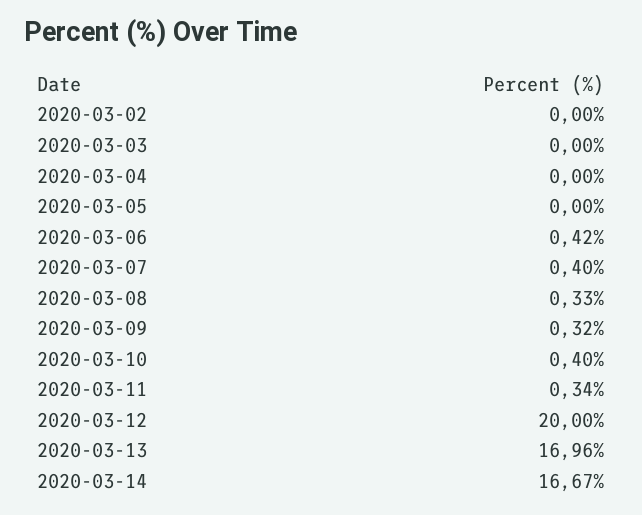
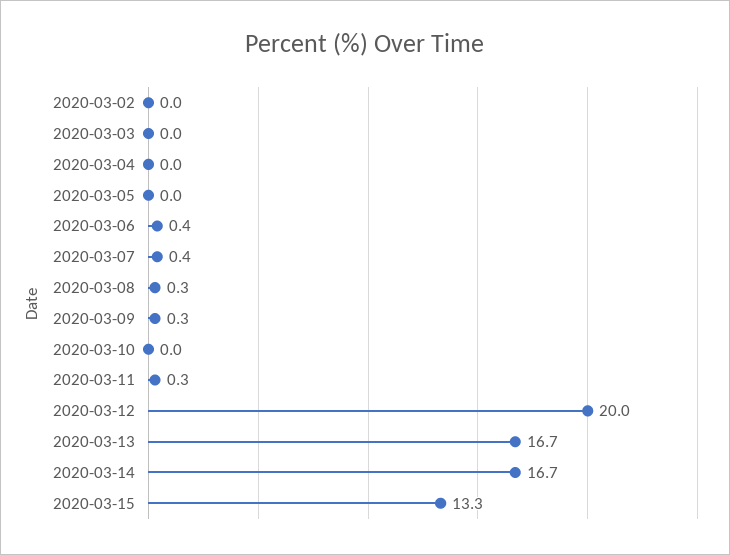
2020-03-10: 0.4 -> 0
2020-03-13: 16.96 -> 16.7
2020-03-15: none -> 13.3

